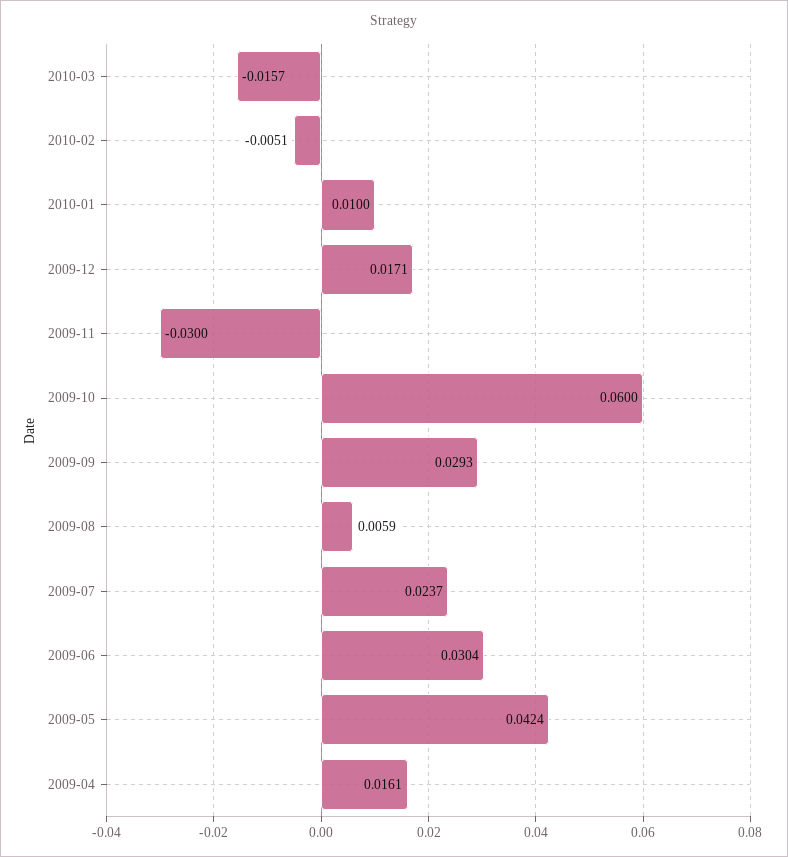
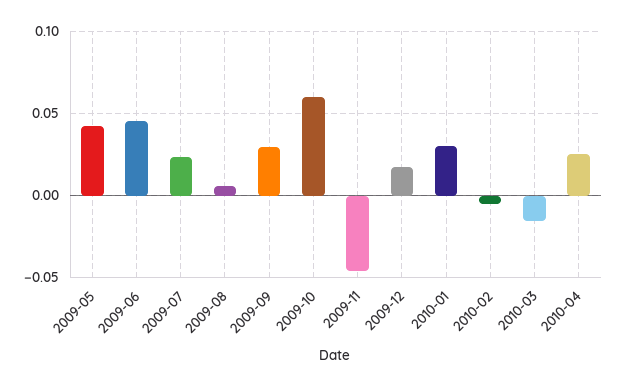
2010-01: 0.01 -> 0.03
2009-11: -0.03 -> -0.045
2009-06: 0.0304 -> 0.045
2009-04: 0.0161 -> none
2010-04: none -> 0.025

